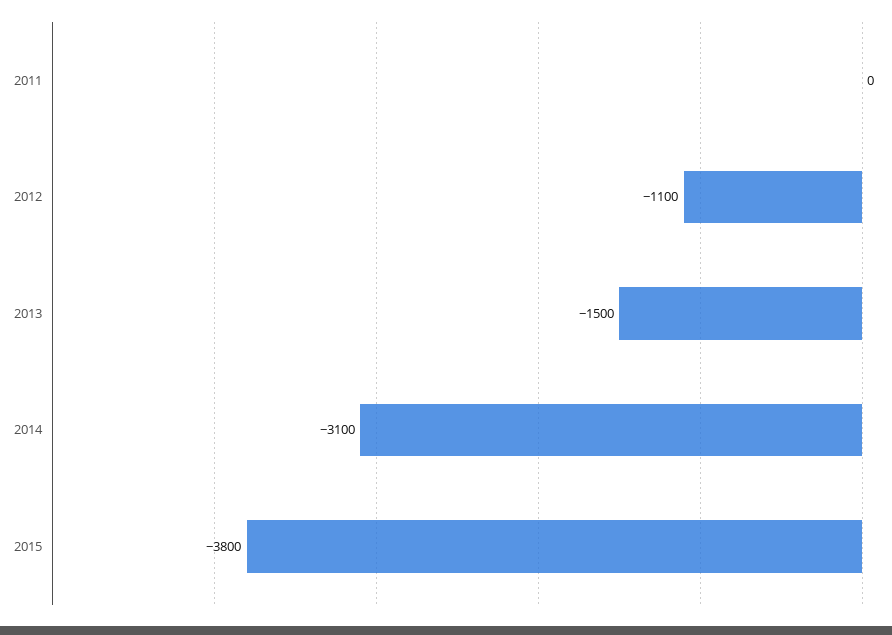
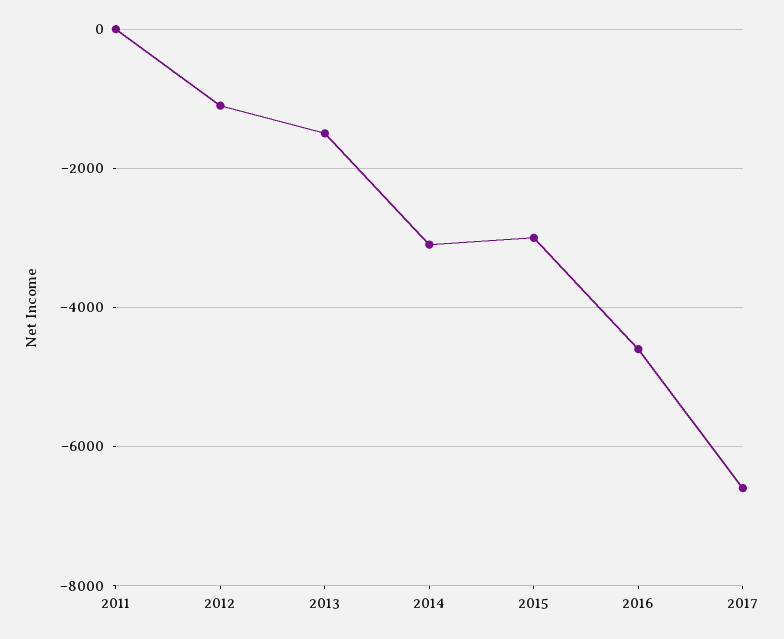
2015: -3800 -> -3000
2016: none -> -4600
2017: none -> -6600

